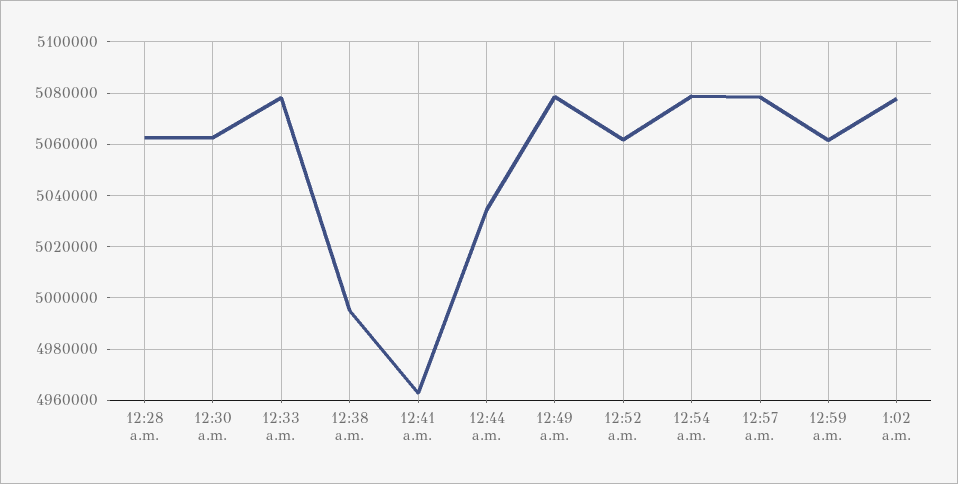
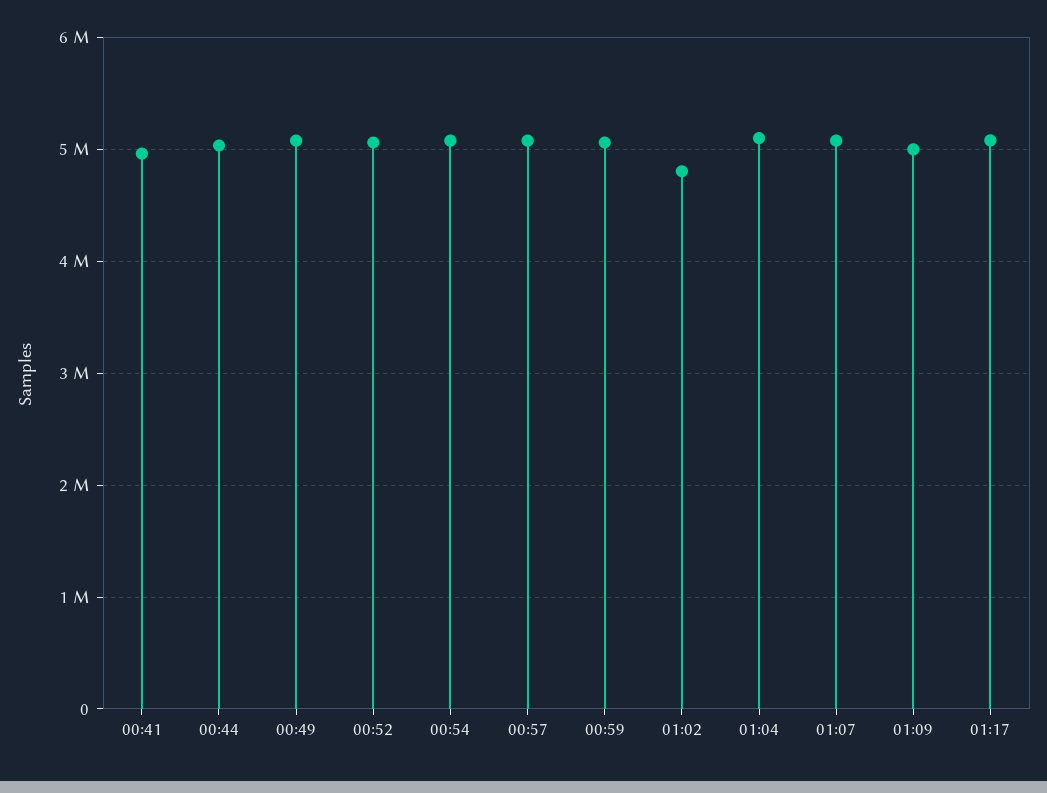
12:28 a.m.: 5062500 -> none
12:30 a.m.: 5062500 -> none
12:33 a.m.: 5077500 -> none
12:38 a.m.: 4995000 -> none
1:02 a.m.: 5077500 -> 4800000
01:04: none -> 5100000
01:07: none -> 5100000
01:09: none -> 5000000
01:17: none -> 5100000

